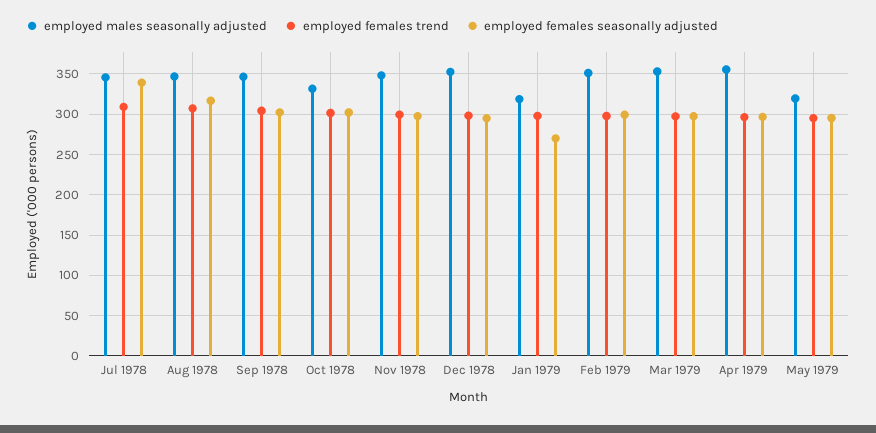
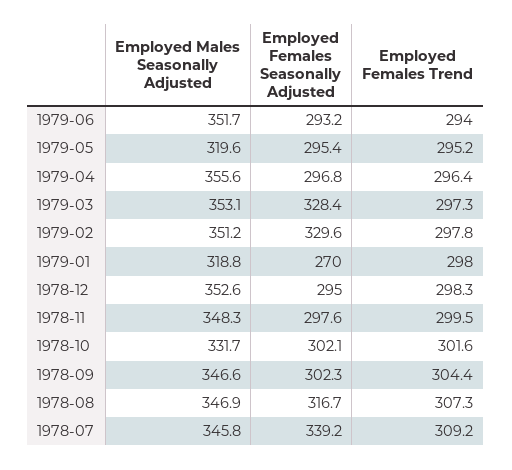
employed females seasonally adjusted, Feb 1979: 300 -> 329.6
employed females seasonally adjusted, Mar 1979: 300 -> 328.4
employed males seasonally adjusted, 1979-06: none -> 351.7
employed females seasonally adjusted, 1979-06: none -> 293.2
employed females trend, 1979-06: none -> 294

